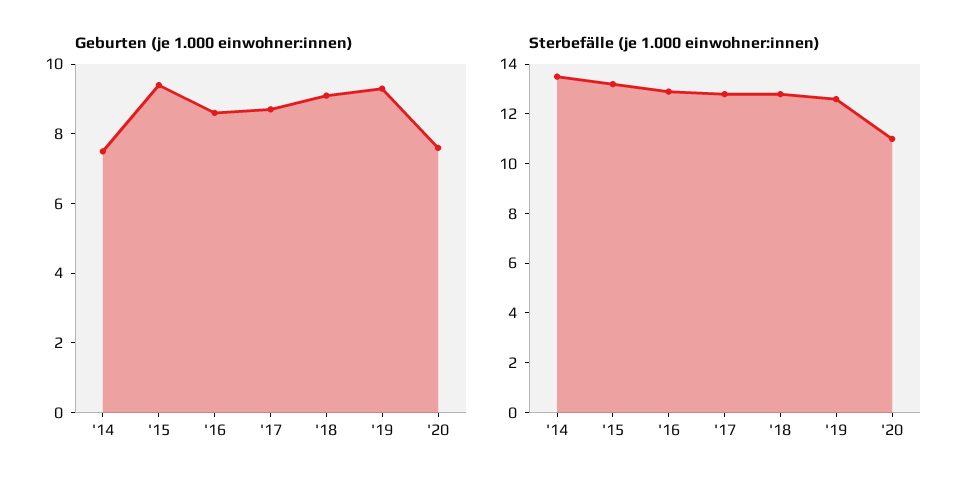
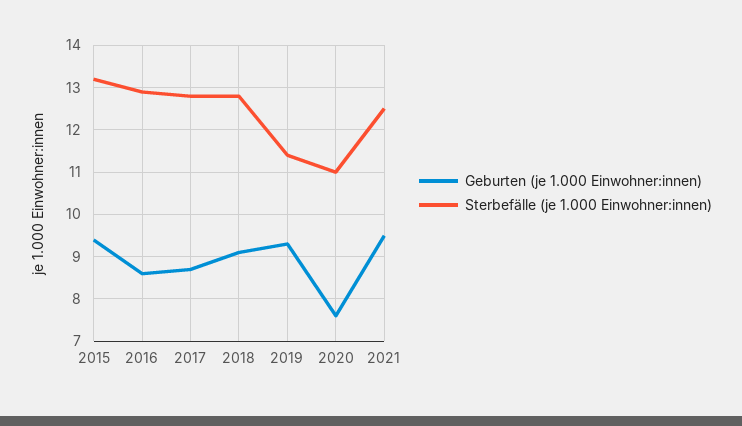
Geburten (je 1.000 einwohner:innen), '14: 7.5 -> none
Sterbefälle (je 1.000 einwohner:innen), '14: 13.5 -> none
Sterbefälle (je 1.000 einwohner:innen), '19: 12.5 -> 11.5
Geburten (je 1.000 einwohner:innen), 2021: none -> 9.5
Sterbefälle (je 1.000 einwohner:innen), 2021: none -> 12.5

